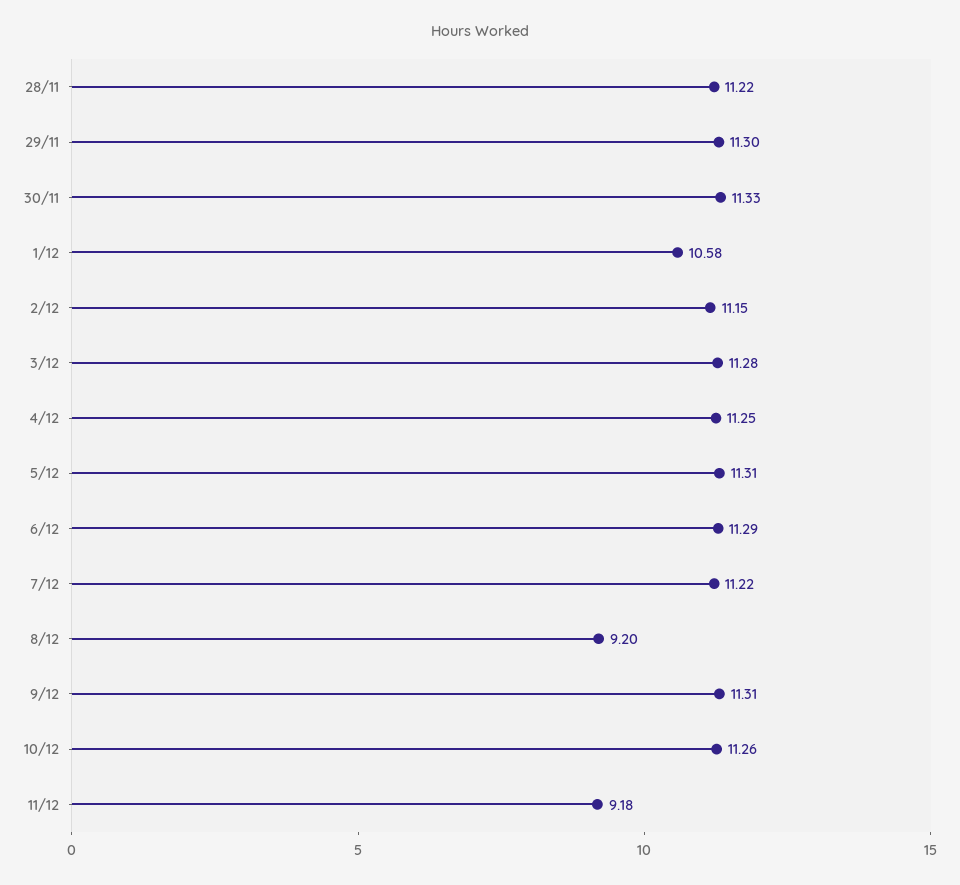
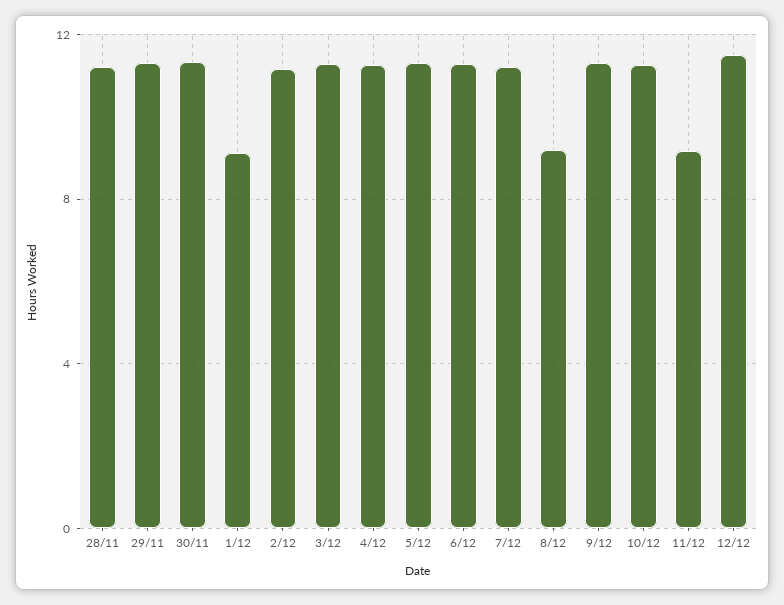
1/12: 10.58 -> 9
12/12: none -> 11.5

